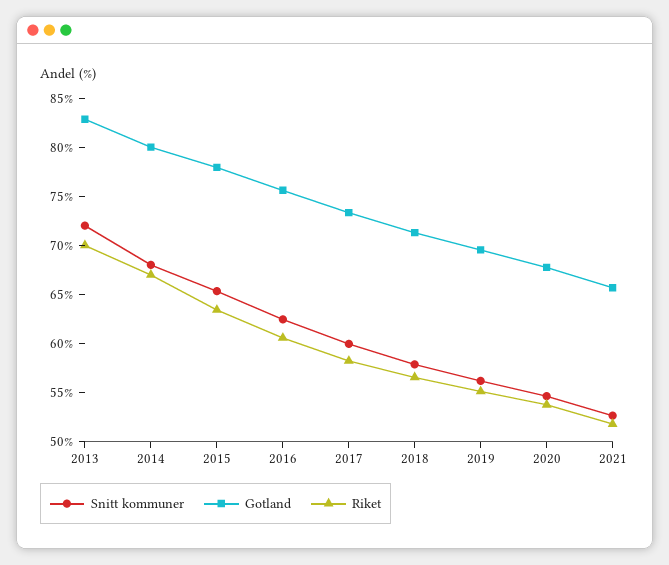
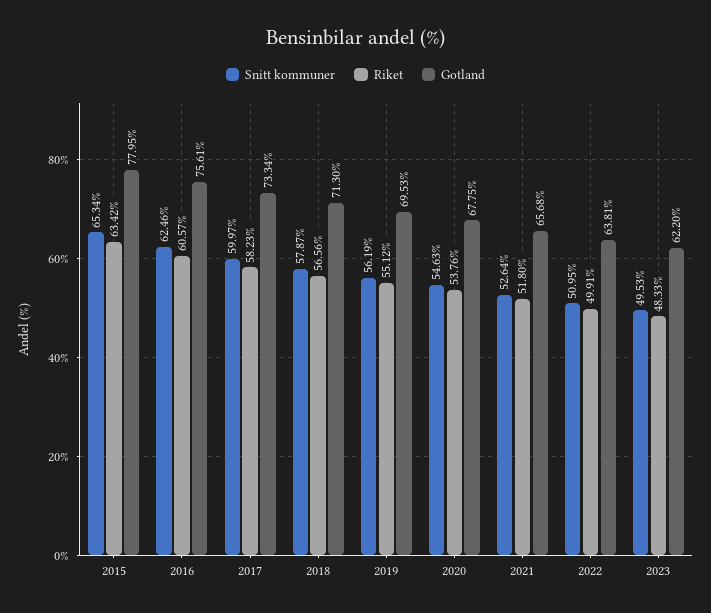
Snitt kommuner, 2013: 72 -> none
Gotland, 2013: 83 -> none
Riket, 2013: 70 -> none
Snitt kommuner, 2014: 68 -> none
Gotland, 2014: 80 -> none
Riket, 2014: 67 -> none
Snitt kommuner, 2022: none -> 50.95
Riket, 2022: none -> 49.91
Gotland, 2022: none -> 63.81
Snitt kommuner, 2023: none -> 49.53
Riket, 2023: none -> 48.33
Gotland, 2023: none -> 62.2

